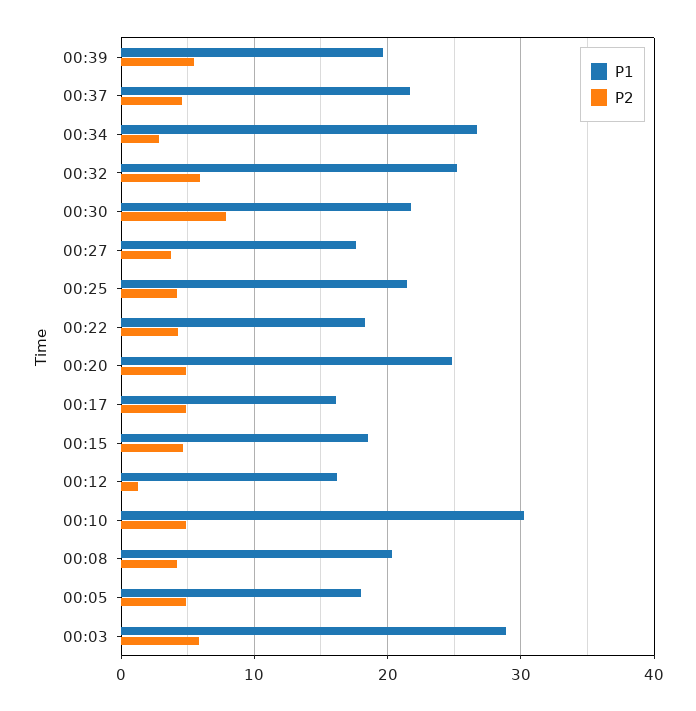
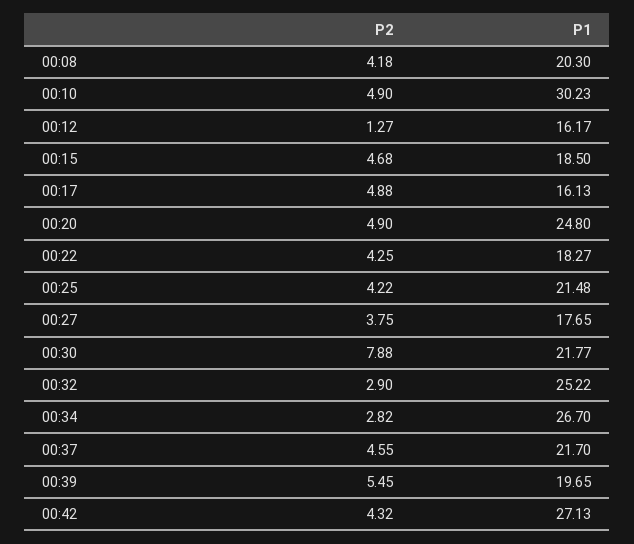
P2, 00:32: 6 -> 2.9
P1, 00:05: 18 -> none
P2, 00:05: 5 -> none
P1, 00:03: 29 -> none
P2, 00:03: 6 -> none
P2, 00:42: none -> 4.32
P1, 00:42: none -> 27.13

